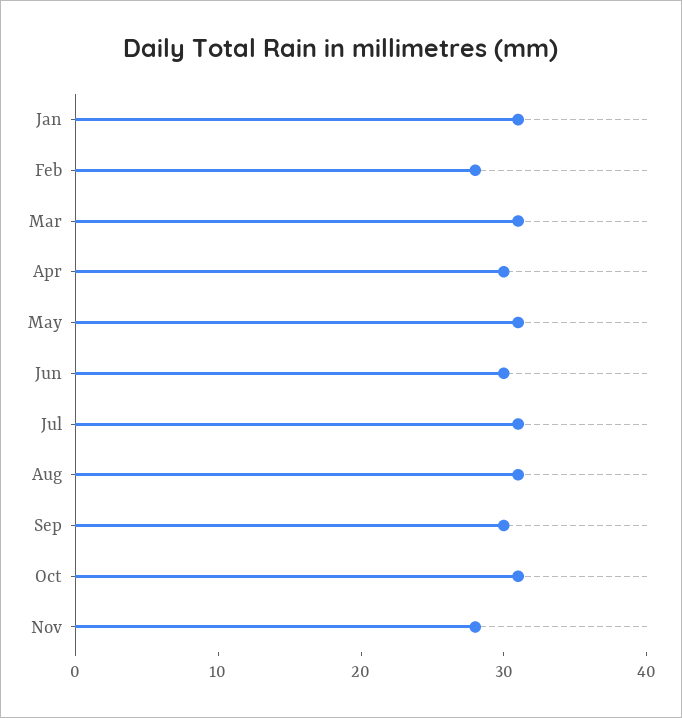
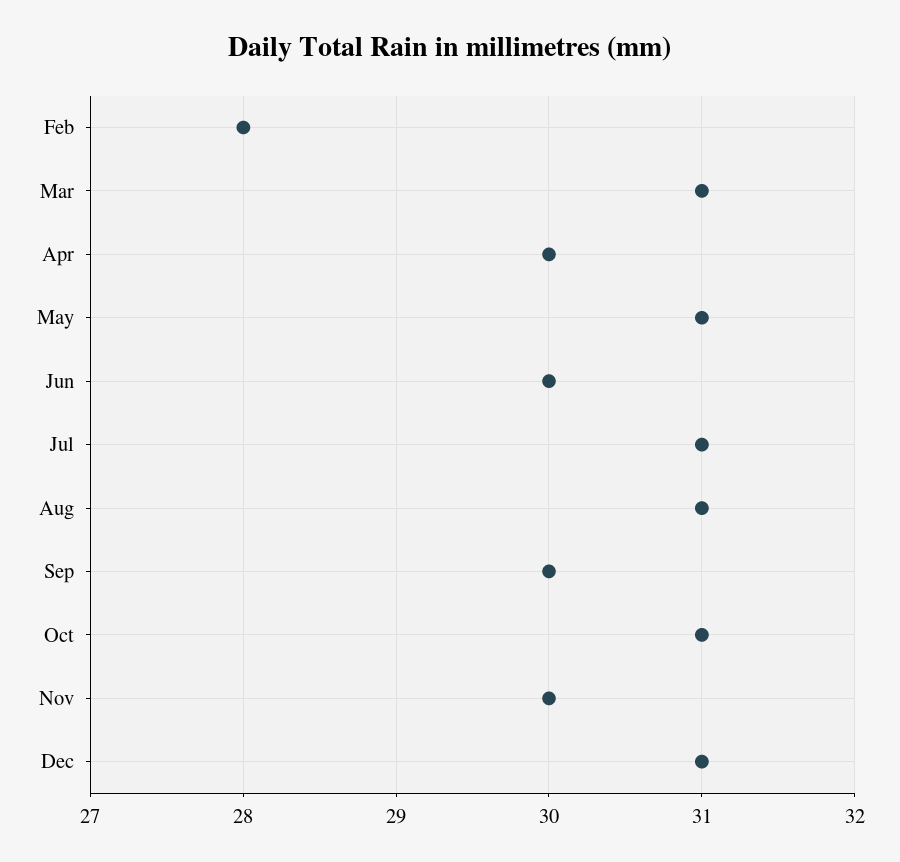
Jan: 31 -> none
Nov: 28 -> 30
Dec: none -> 31

